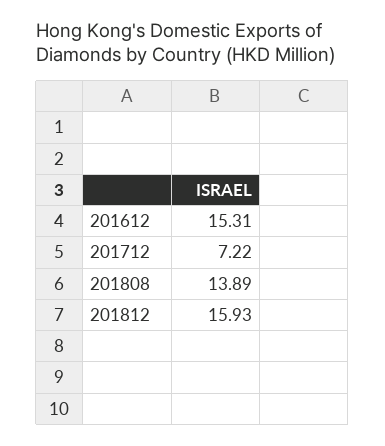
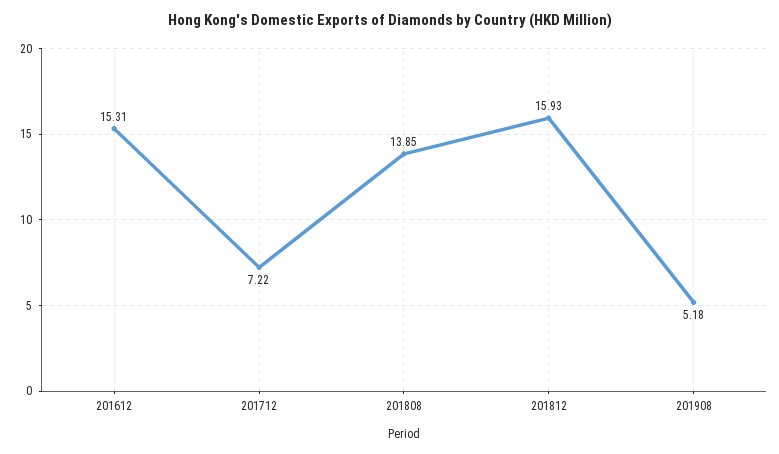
201808: 13.89 -> 13.85
201908: none -> 5.18

